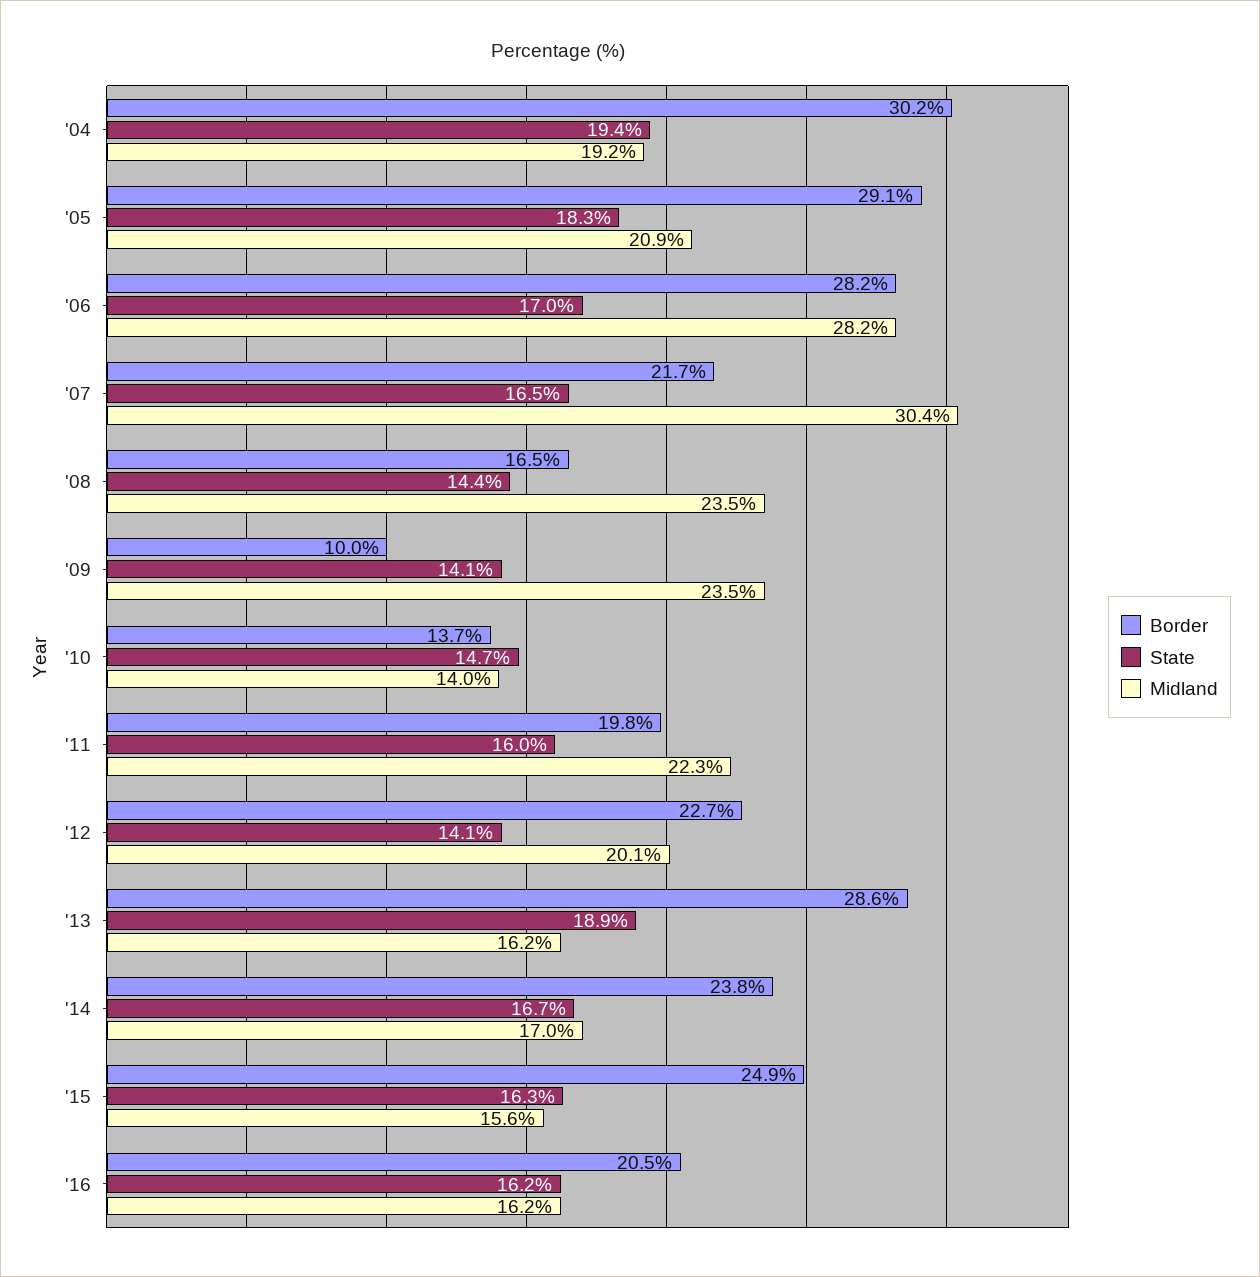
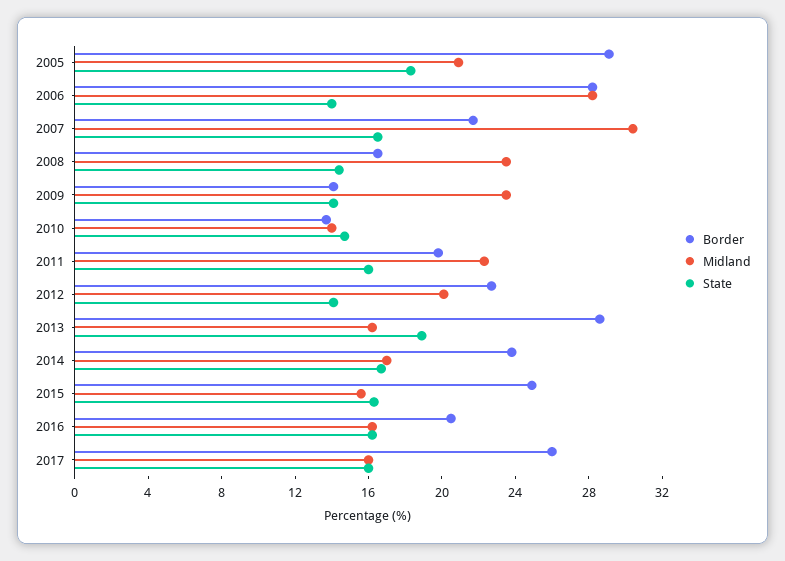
Border, '04: 30.2 -> none
State, '04: 19.4 -> none
Midland, '04: 19.2 -> none
State, '06: 17 -> 14
Border, '09: 10 -> 14
Border, 2017: none -> 26
Midland, 2017: none -> 16
State, 2017: none -> 16

